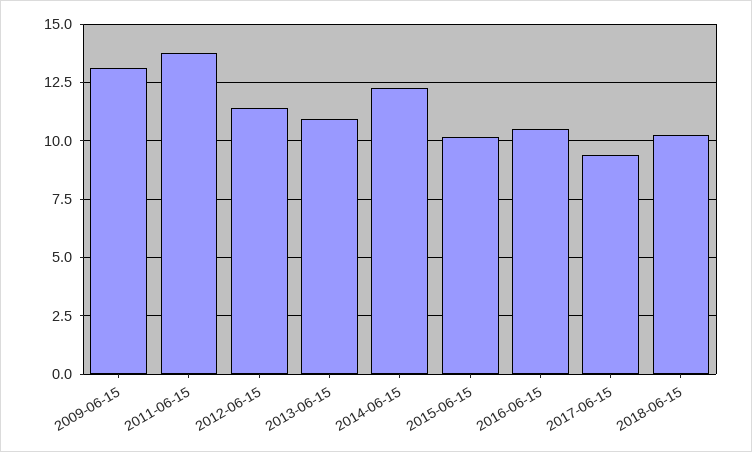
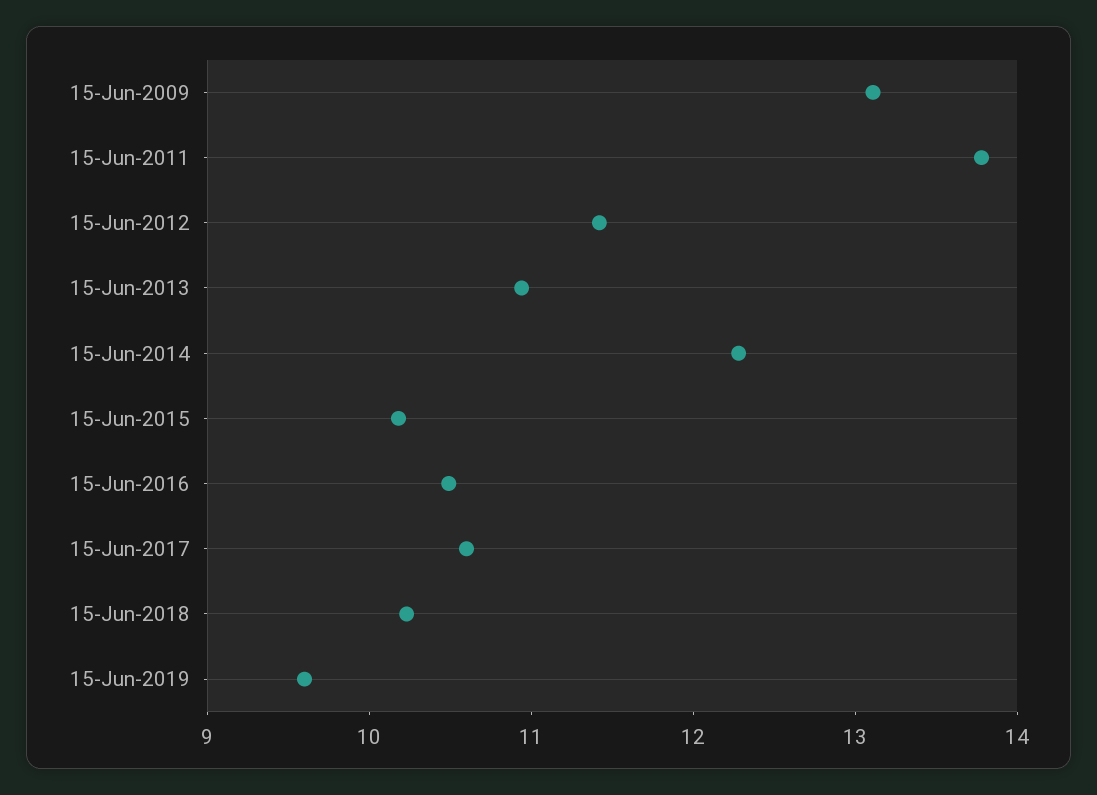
2017-06-15: 9.5 -> 10.6
15-Jun-2019: none -> 9.6

